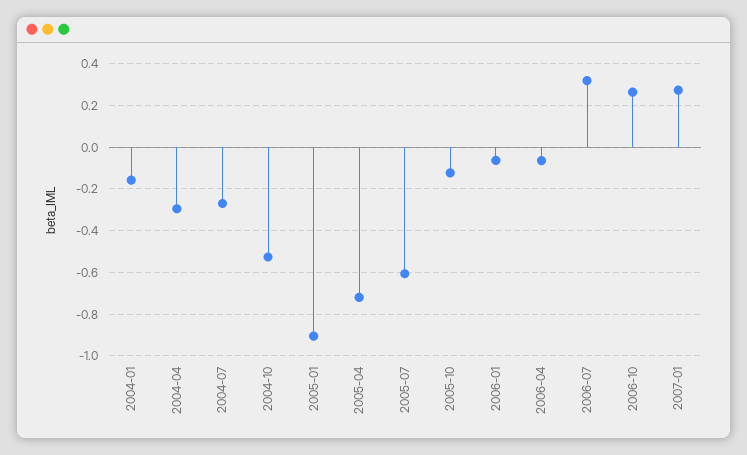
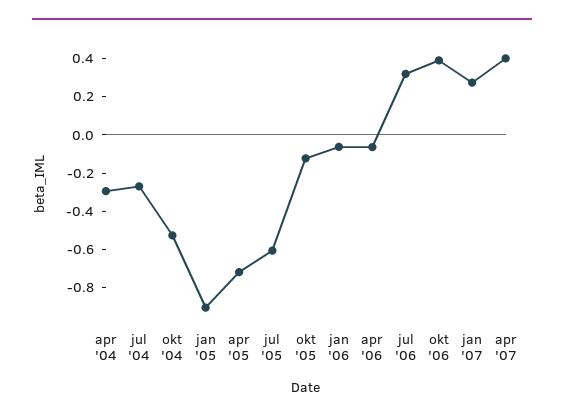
2004-01: -0.15 -> none
2006-10: 0.25 -> 0.4
apr '07: none -> 0.4

